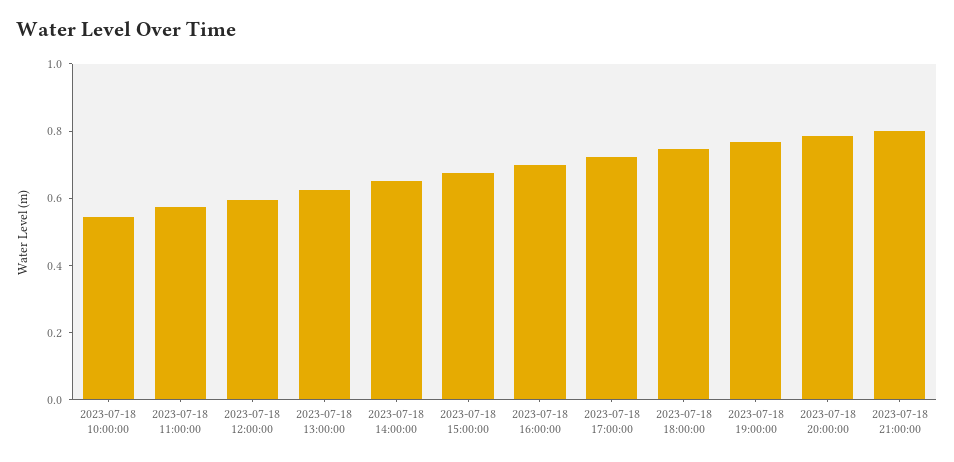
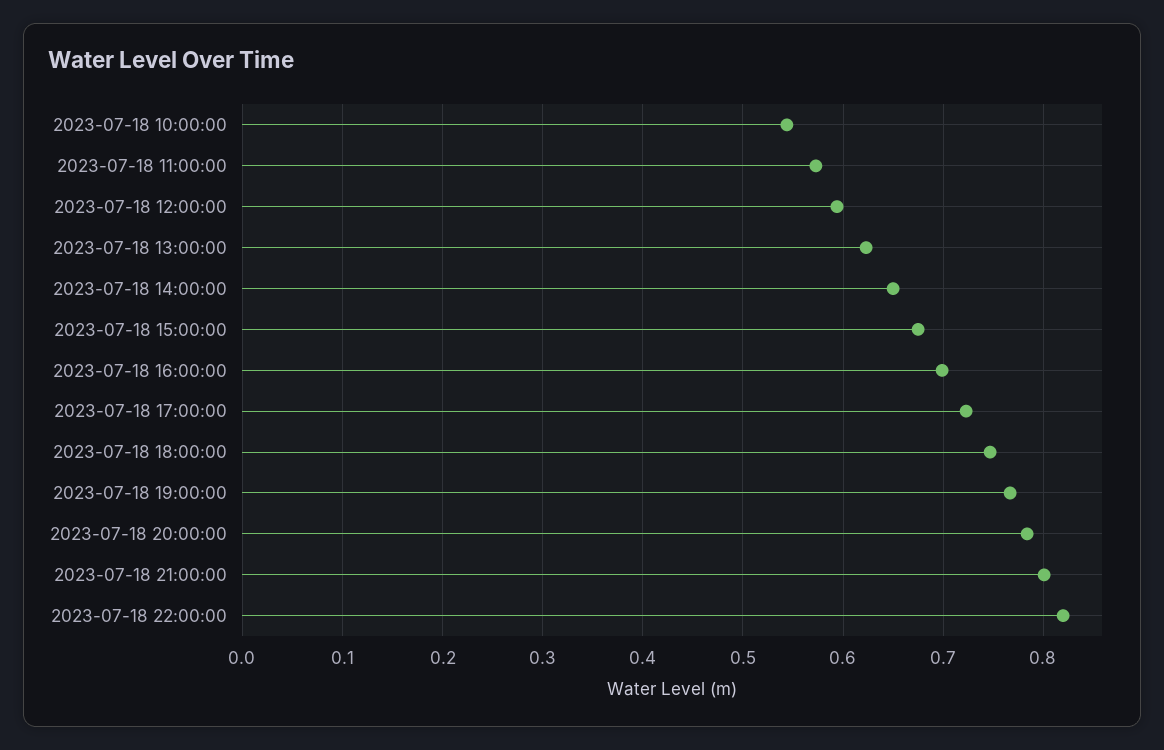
2023-07-18 22:00:00: none -> 0.82

